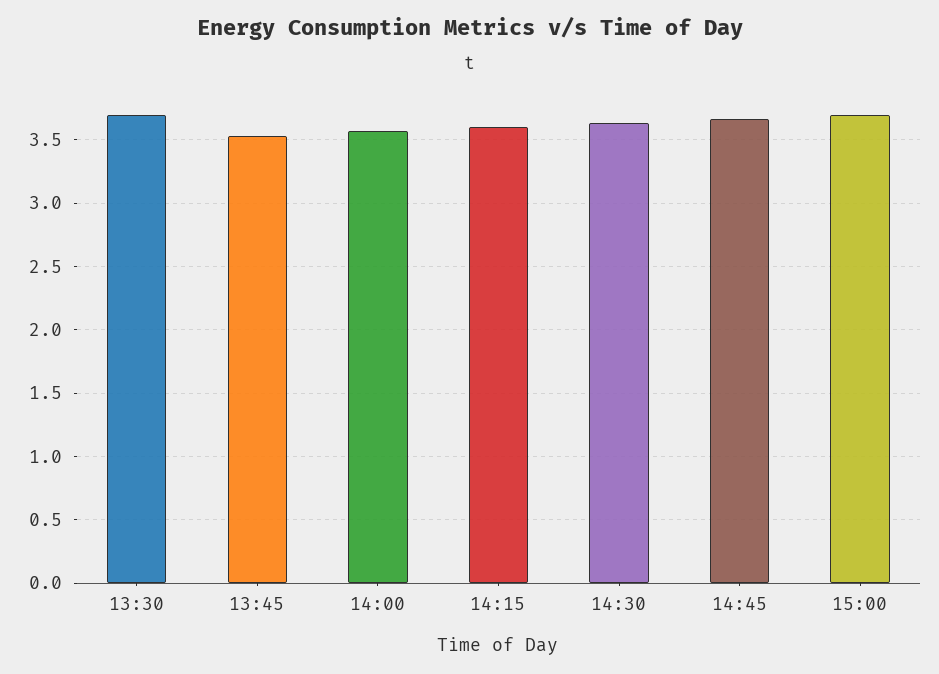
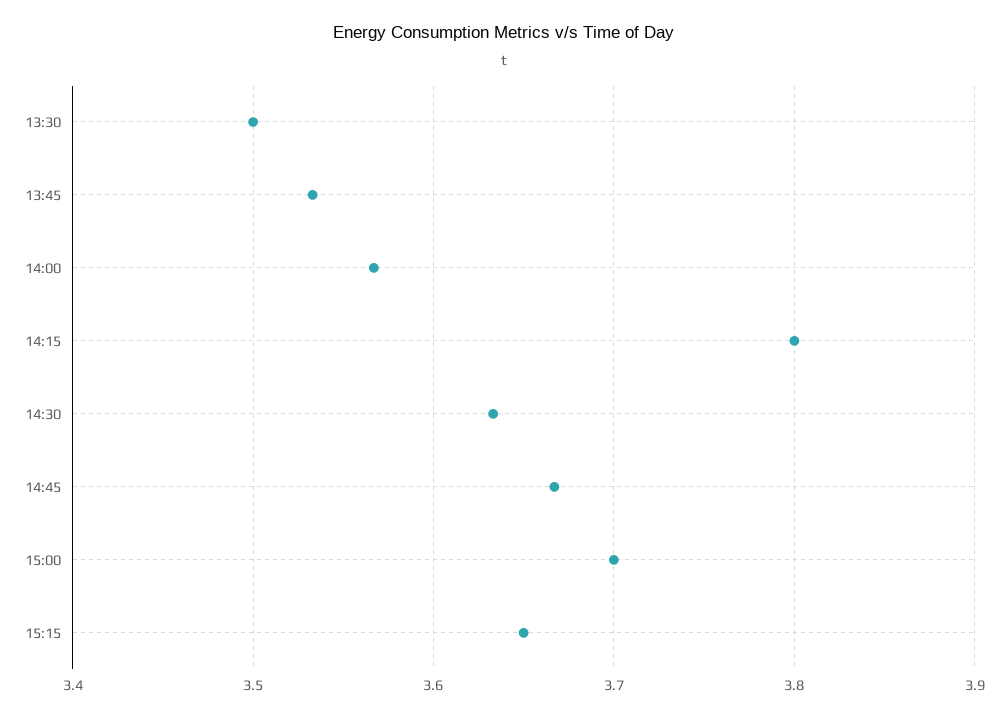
13:30: 3.7 -> 3.5
14:15: 3.6 -> 3.8
15:15: none -> 3.65

